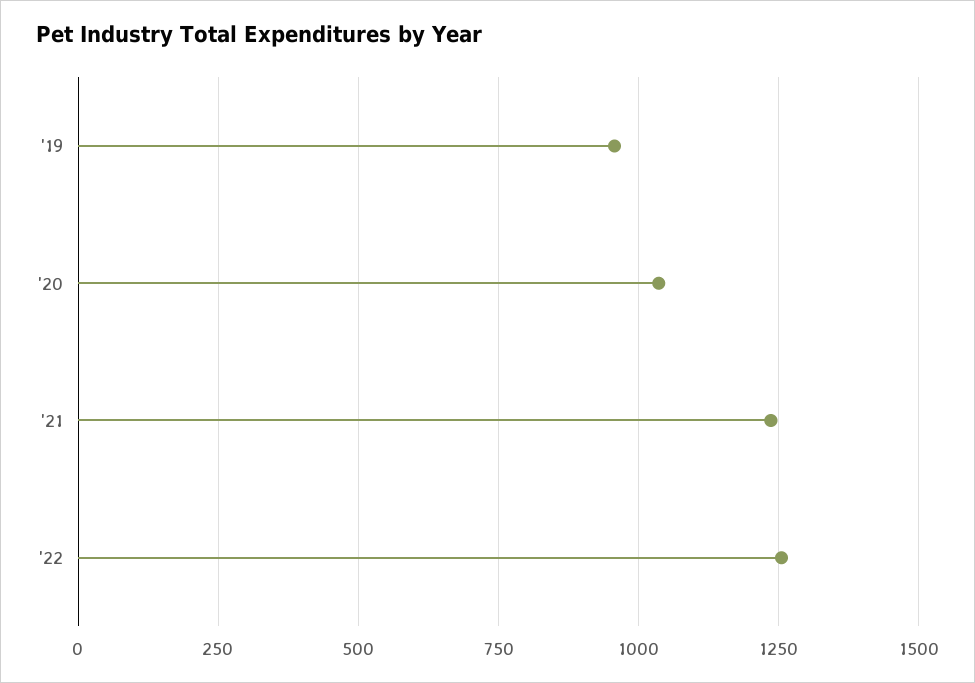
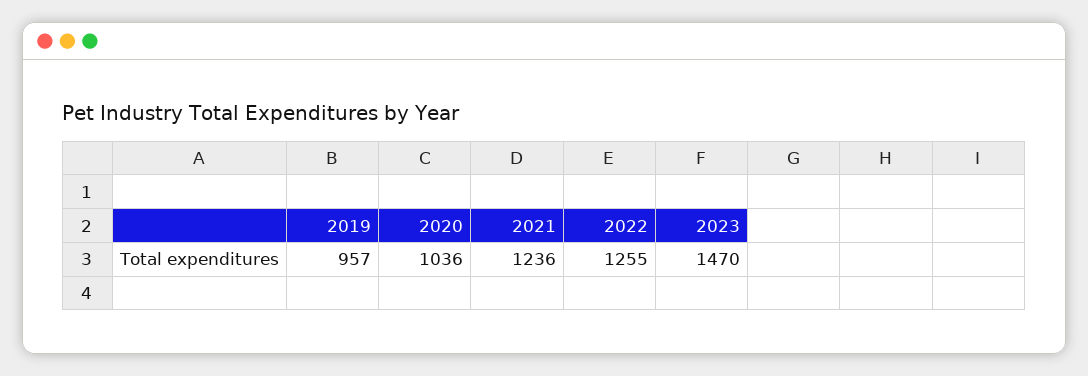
2023: none -> 1470

